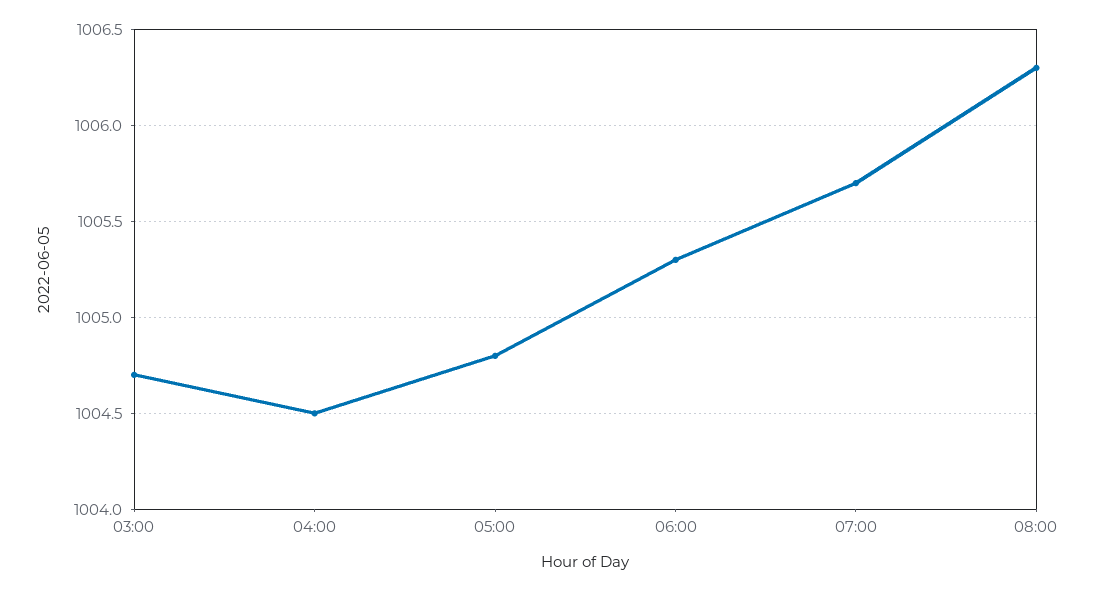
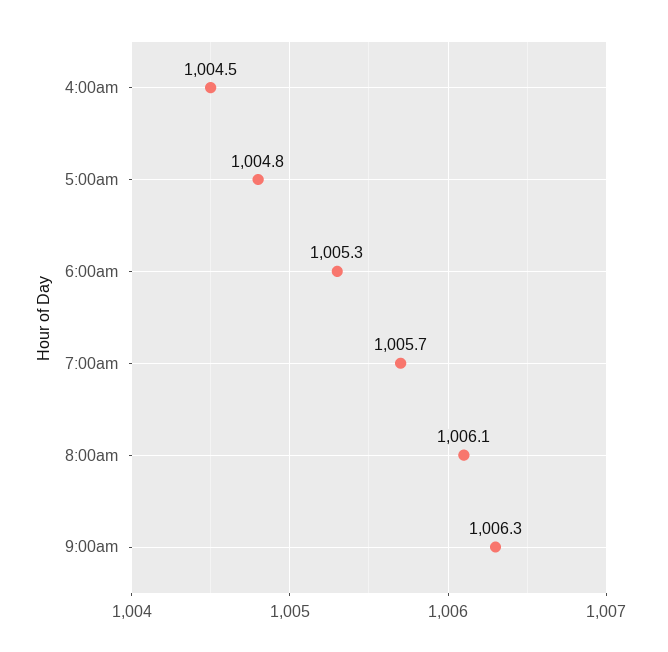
03:00: 1004.7 -> none
08:00: 1006.3 -> 1006.1
9:00am: none -> 1006.3

